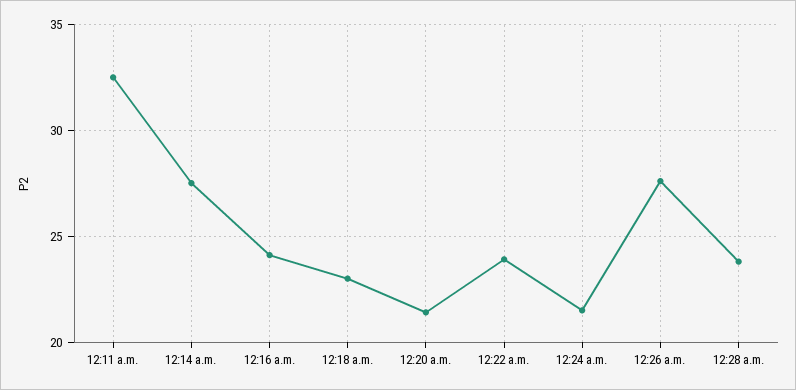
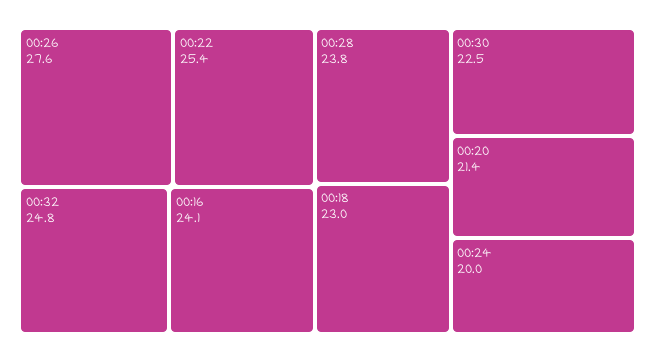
12:11 a.m.: 32.5 -> none
12:14 a.m.: 27.5 -> none
12:22 a.m.: 24 -> 25.4
12:24 a.m.: 21.5 -> 20
00:32: none -> 24.8
00:30: none -> 22.5

